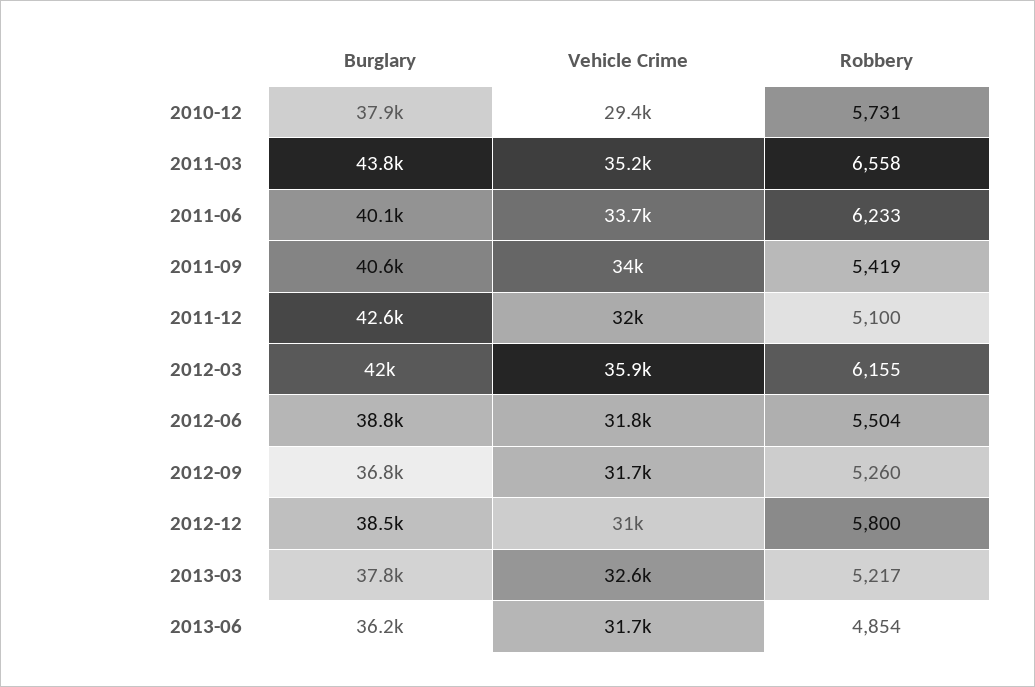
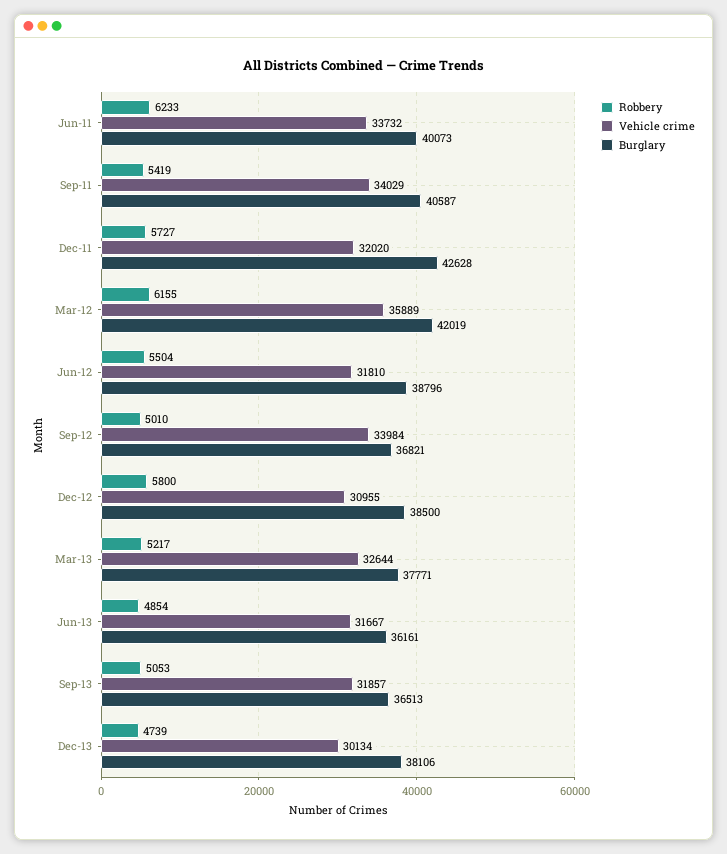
Burglary, 2010-12: 37900 -> none
Vehicle Crime, 2010-12: 29400 -> none
Robbery, 2010-12: 5731 -> none
Burglary, 2011-03: 43800 -> none
Vehicle Crime, 2011-03: 35200 -> none
Robbery, 2011-03: 6558 -> none
Robbery, 2011-12: 5100 -> 5727
Vehicle Crime, 2012-09: 31700 -> 33984
Robbery, 2012-09: 5260 -> 5010
Robbery, Sep-13: none -> 5053
Vehicle Crime, Sep-13: none -> 31857
Burglary, Sep-13: none -> 36513
Robbery, Dec-13: none -> 4739
Vehicle Crime, Dec-13: none -> 30134
Burglary, Dec-13: none -> 38106

